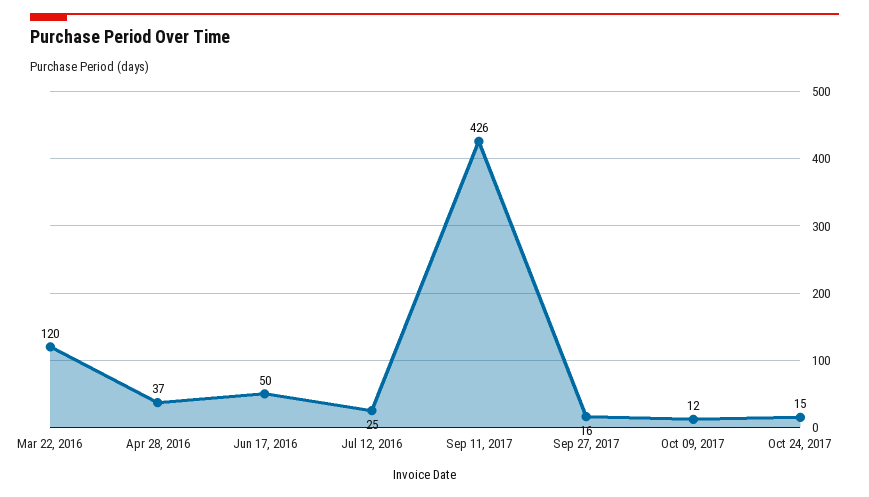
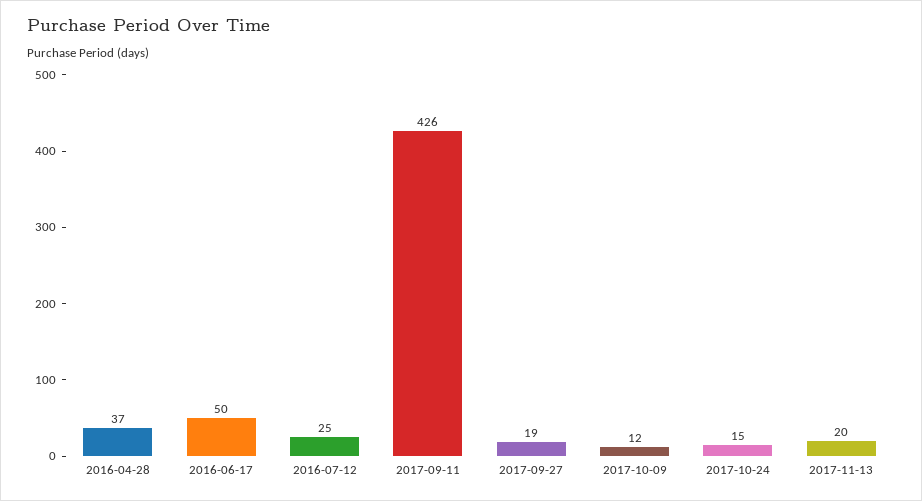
Mar 22, 2016: 120 -> none
Sep 27, 2017: 16 -> 19
2017-11-13: none -> 20

